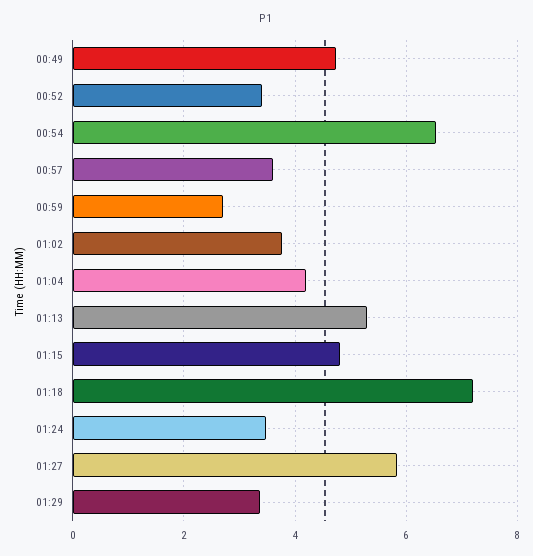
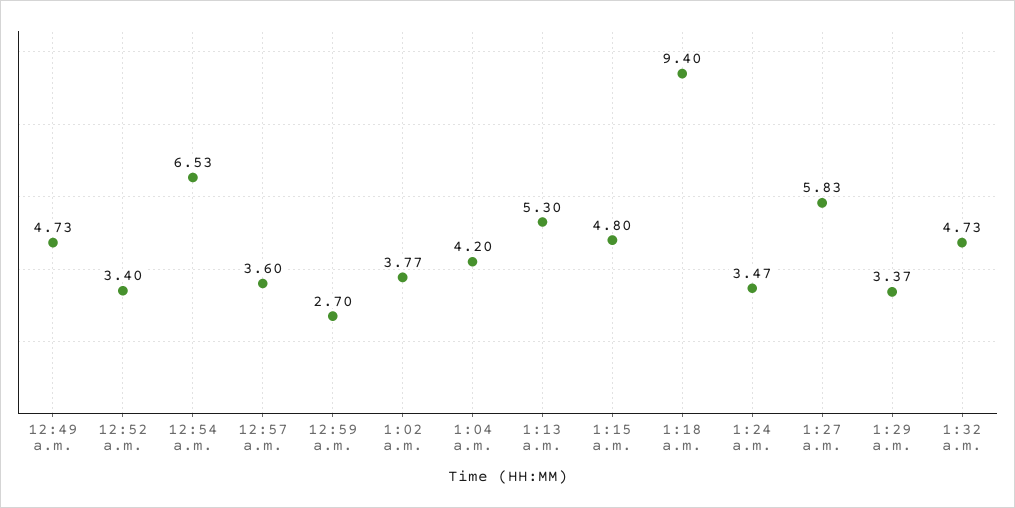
01:18: 7.2 -> 9.4
1:32 a.m.: none -> 4.73

